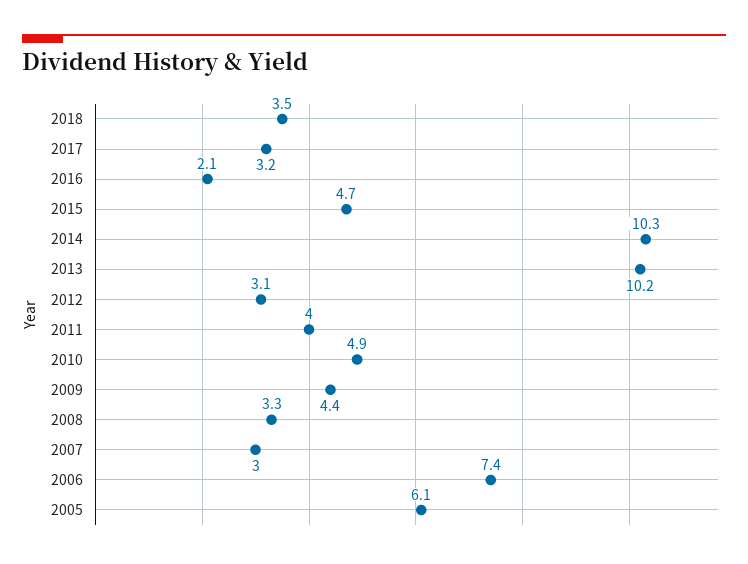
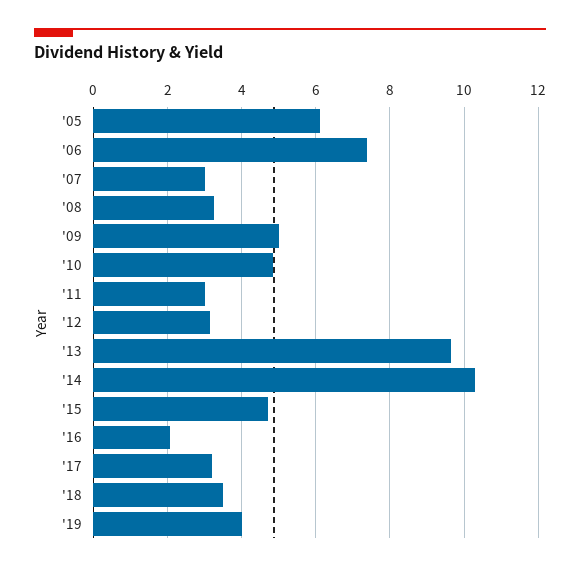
2013: 10.2 -> 9.6
2011: 4 -> 3
2009: 4.4 -> 5
'19: none -> 4

